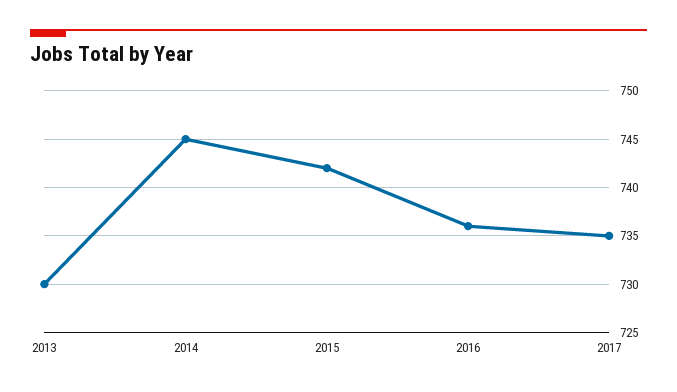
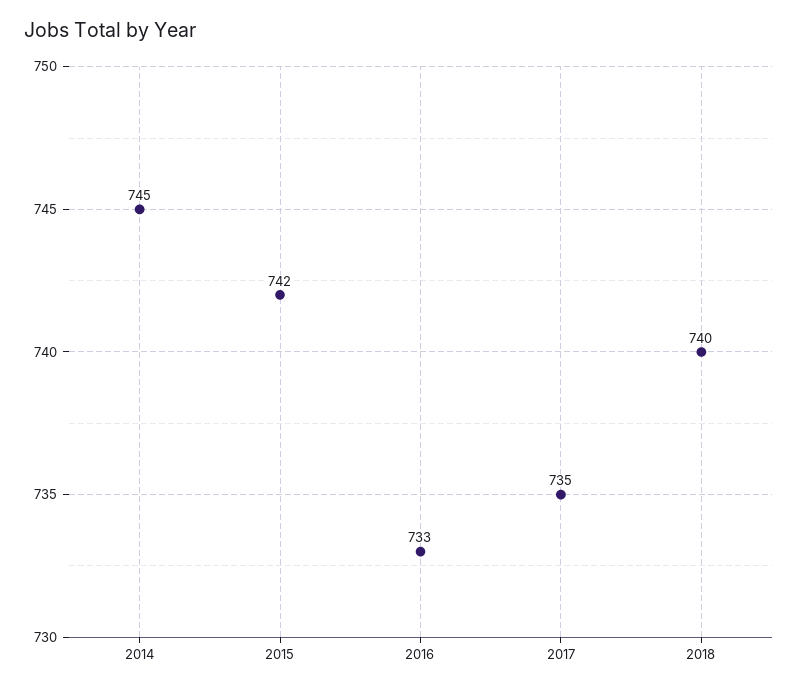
2013: 730 -> none
2016: 736 -> 733
2018: none -> 740

